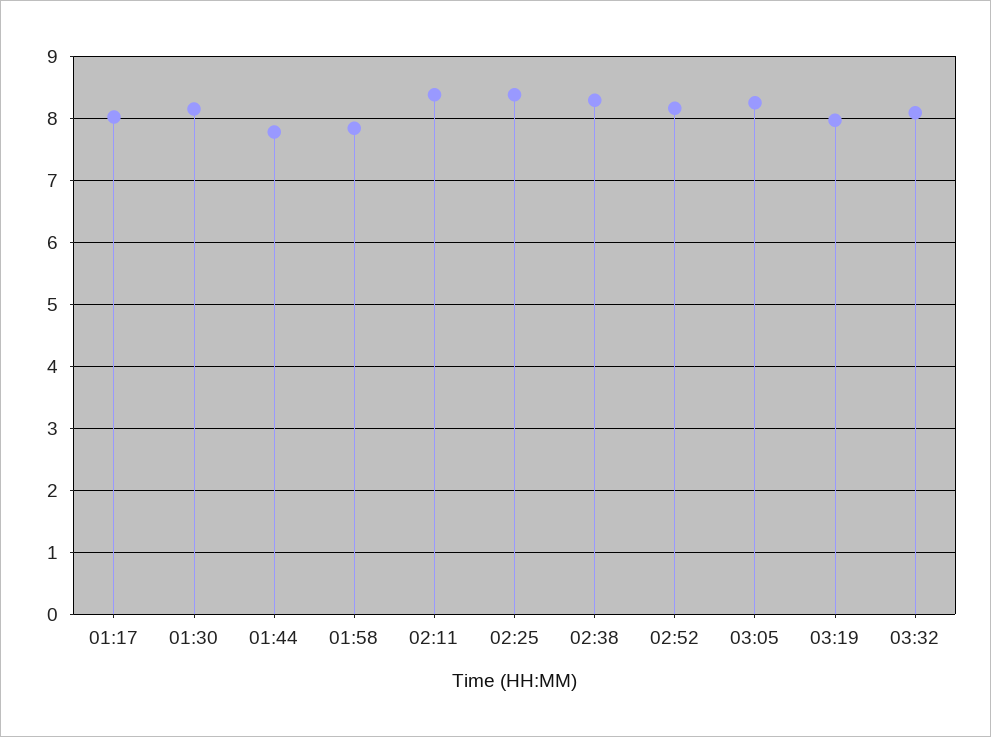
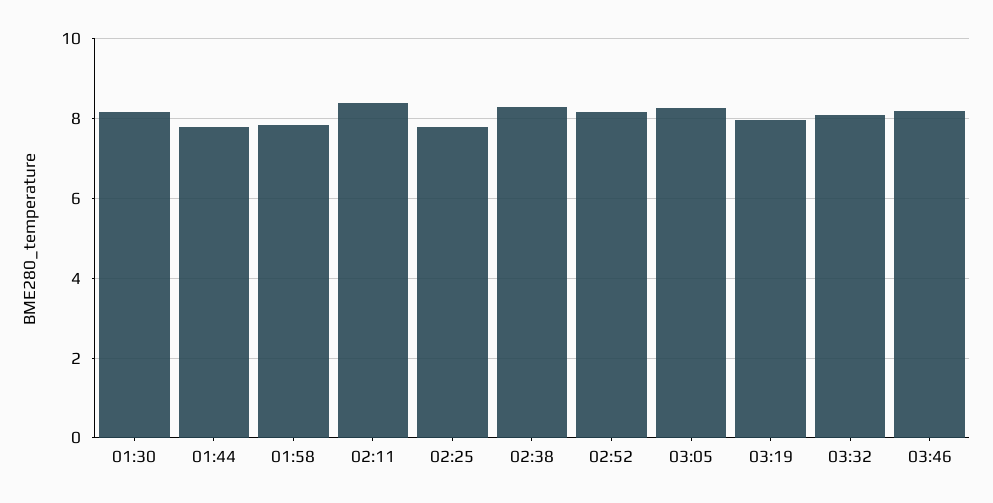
01:17: 8 -> none
02:25: 8.4 -> 7.8
03:46: none -> 8.2

